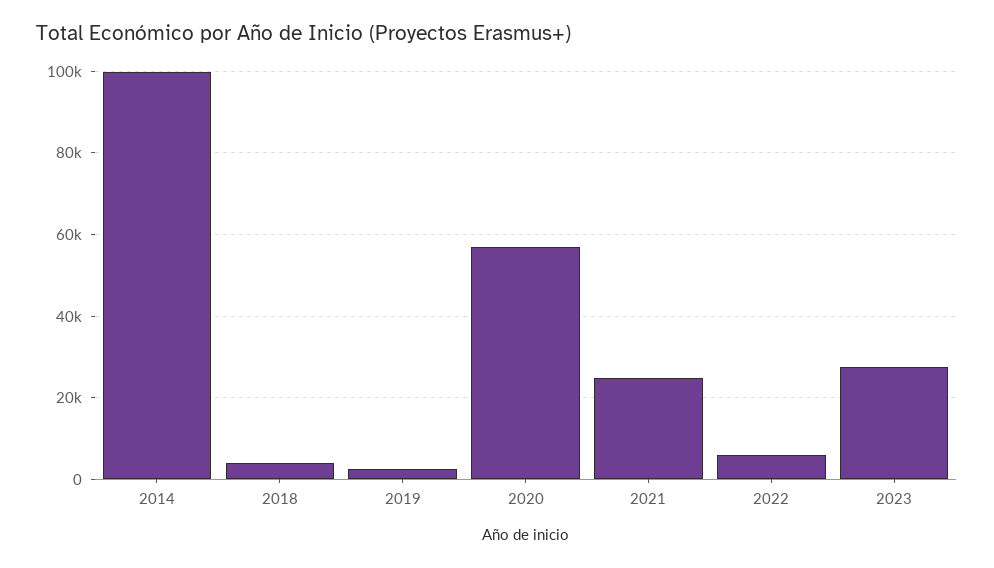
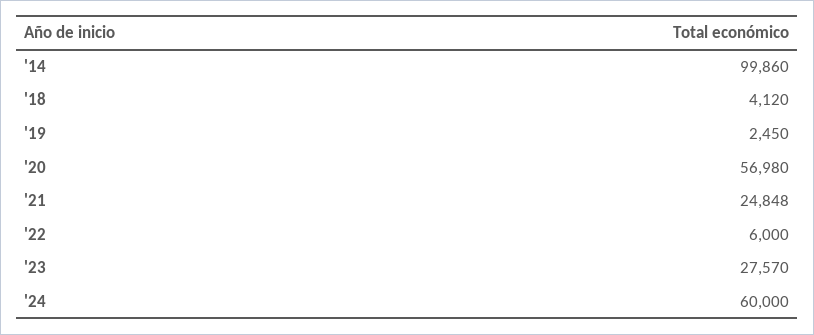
'24: none -> 60000

